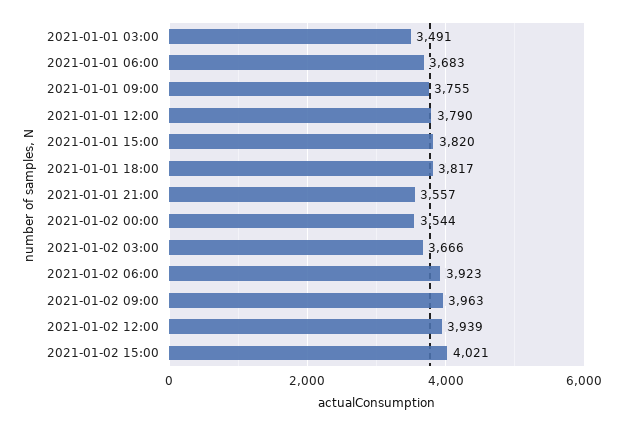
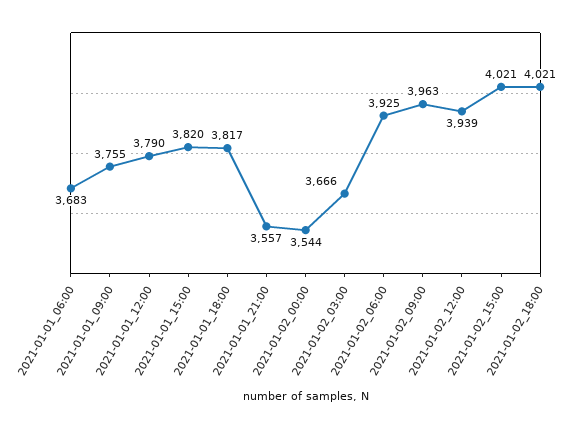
2021-01-01 03:00: 3491 -> none
2021-01-02 06:00: 3923 -> 3925
2021-01-02_18:00: none -> 4021

